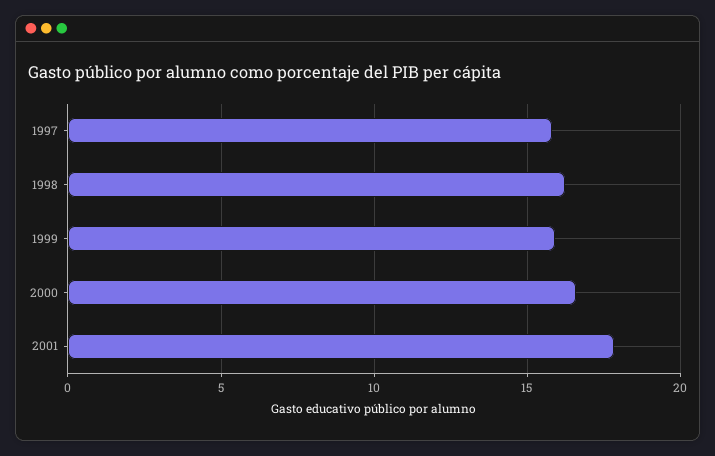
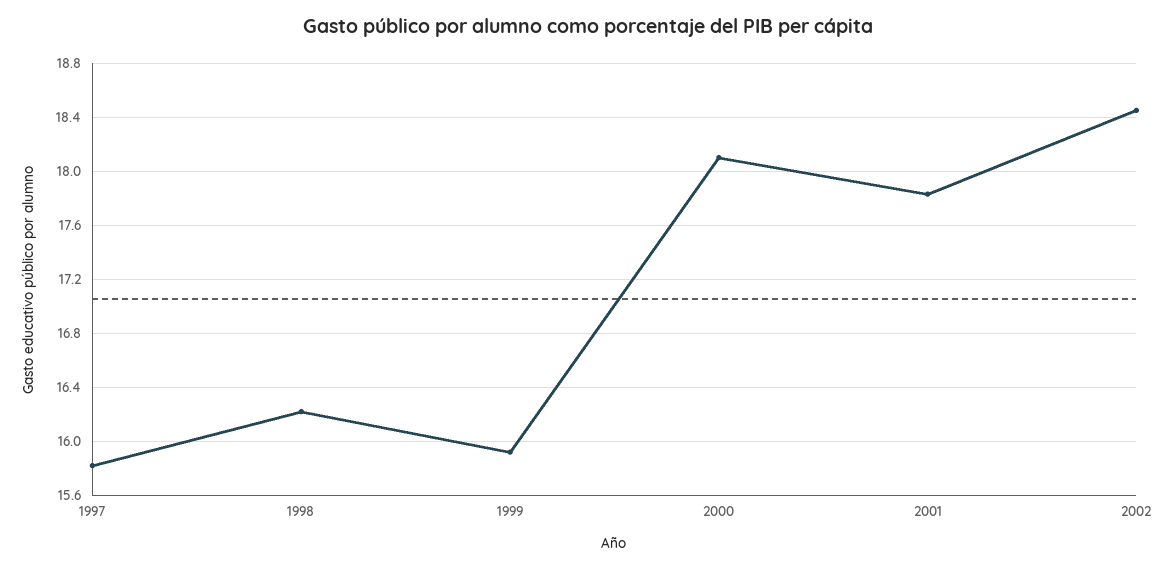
2000: 16.5 -> 18.1
2002: none -> 18.45

